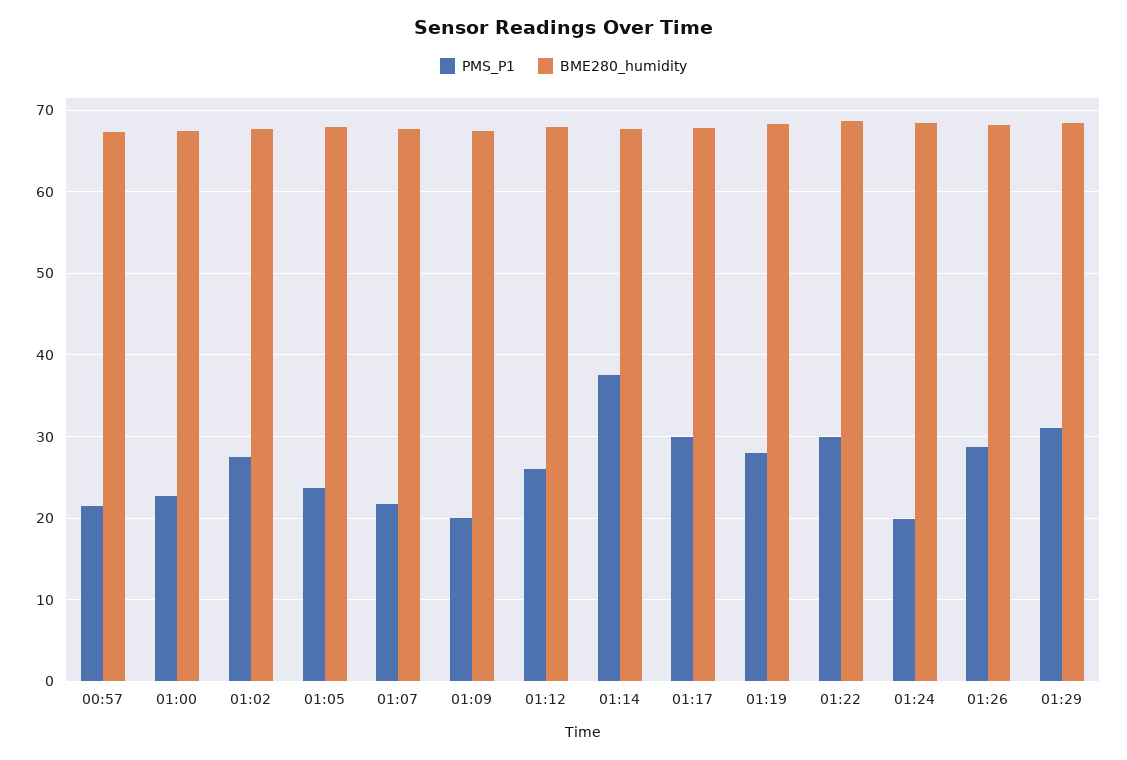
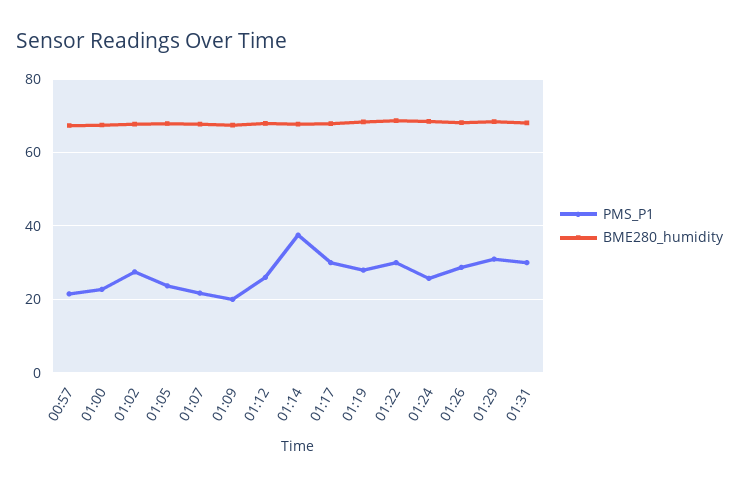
PMS_P1, 01:24: 20 -> 26
PMS_P1, 01:31: none -> 30
BME280_humidity, 01:31: none -> 68

